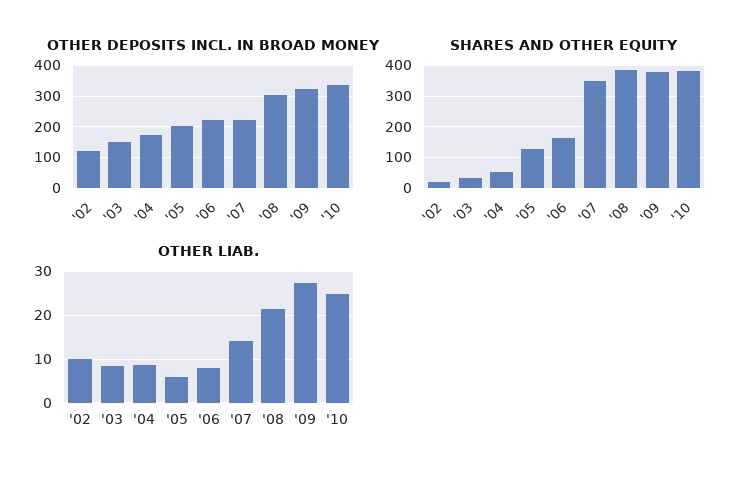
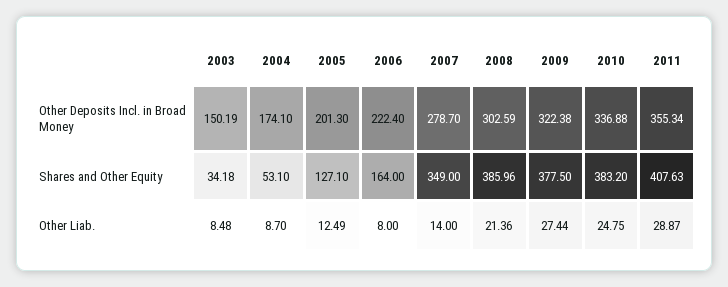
OTHER DEPOSITS INCL. IN BROAD MONEY, '02: 120 -> none
OTHER DEPOSITS INCL. IN BROAD MONEY, '07: 220 -> 278.7
SHARES AND OTHER EQUITY, '02: 20 -> none
OTHER LIAB., '02: 10 -> none
OTHER LIAB., '05: 6 -> 12.49
OTHER DEPOSITS INCL. IN BROAD MONEY, 2011: none -> 355.34
SHARES AND OTHER EQUITY, 2011: none -> 407.63
OTHER LIAB., 2011: none -> 28.87

